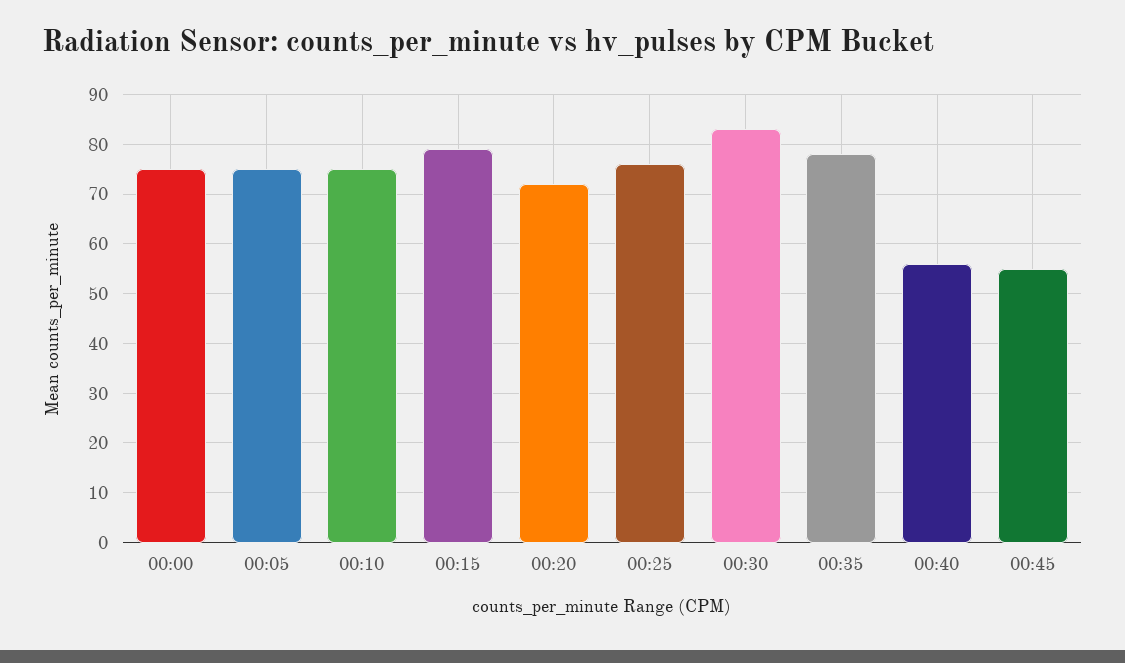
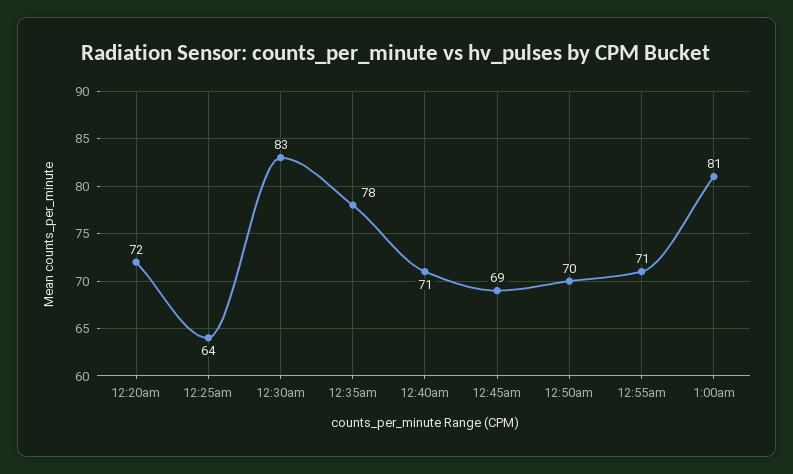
00:00: 75 -> none
00:05: 75 -> none
00:10: 75 -> none
00:15: 80 -> none
00:25: 75 -> 64
00:40: 55 -> 71
00:45: 55 -> 69
12:50am: none -> 70
12:55am: none -> 71
1:00am: none -> 81

